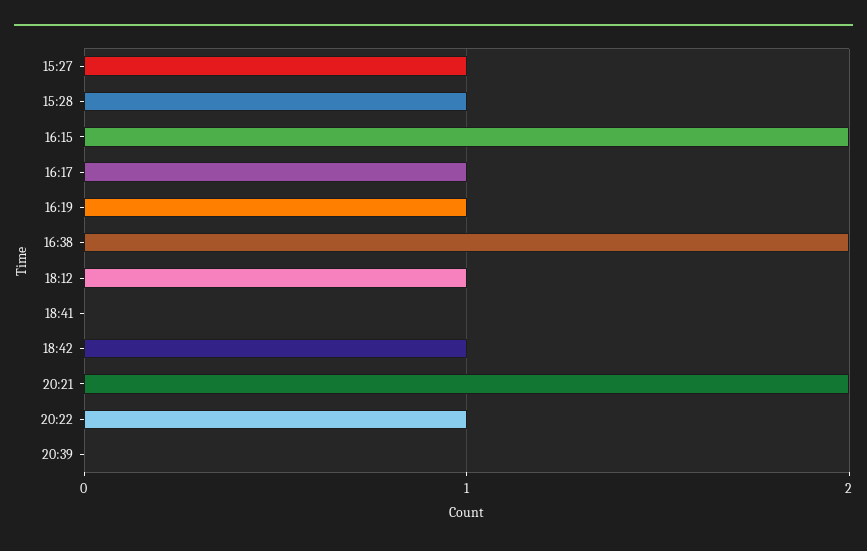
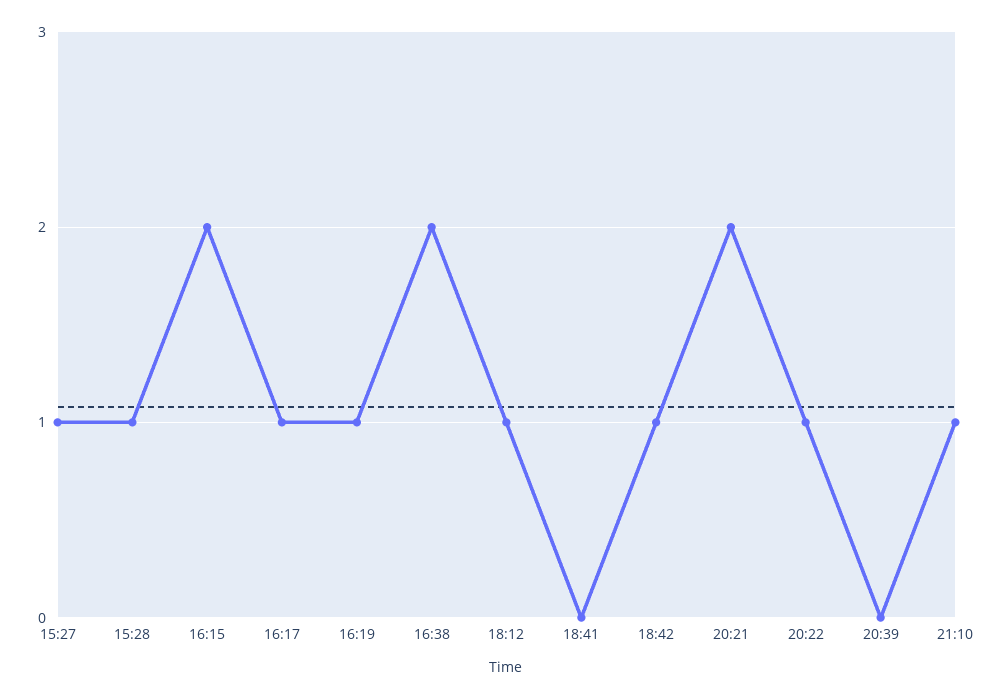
21:10: none -> 1

